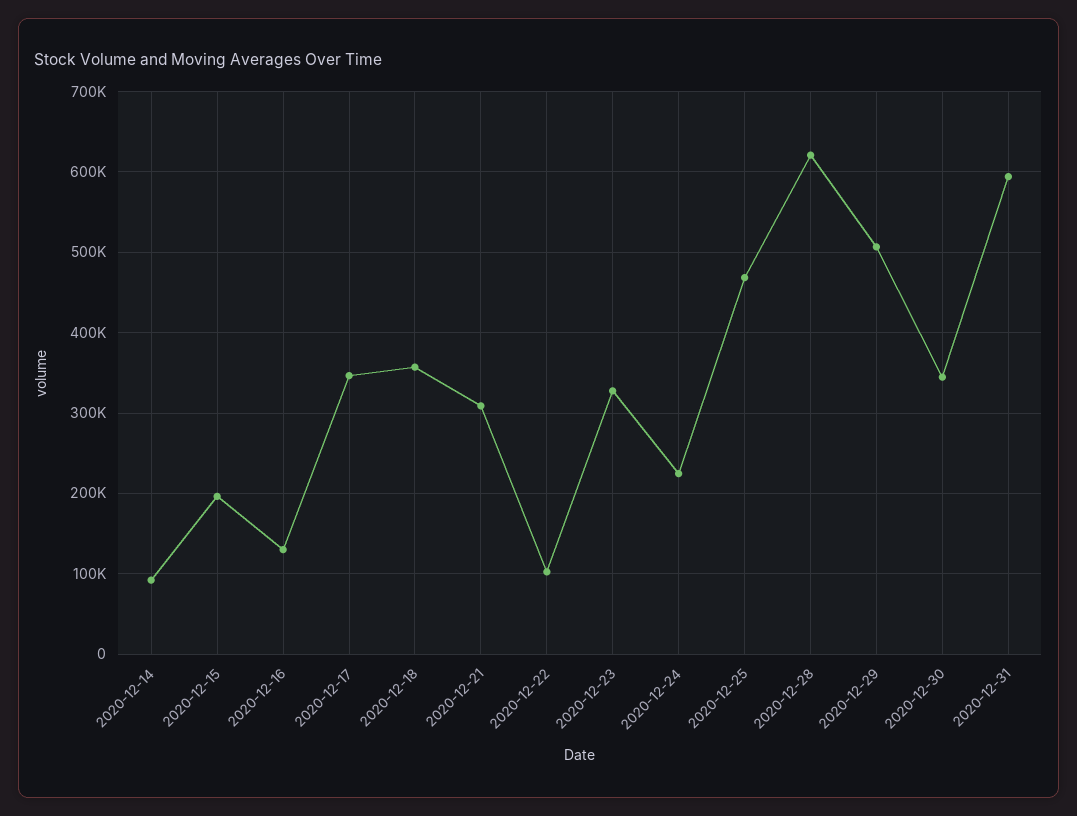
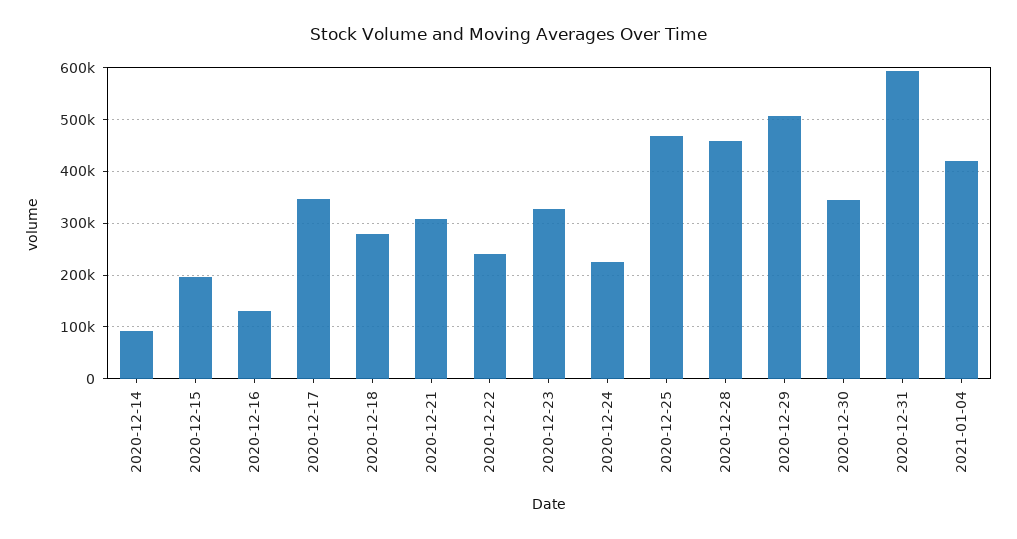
2020-12-18: 360000 -> 280000
2020-12-22: 100000 -> 240000
2020-12-28: 620000 -> 460000
2021-01-04: none -> 420000

